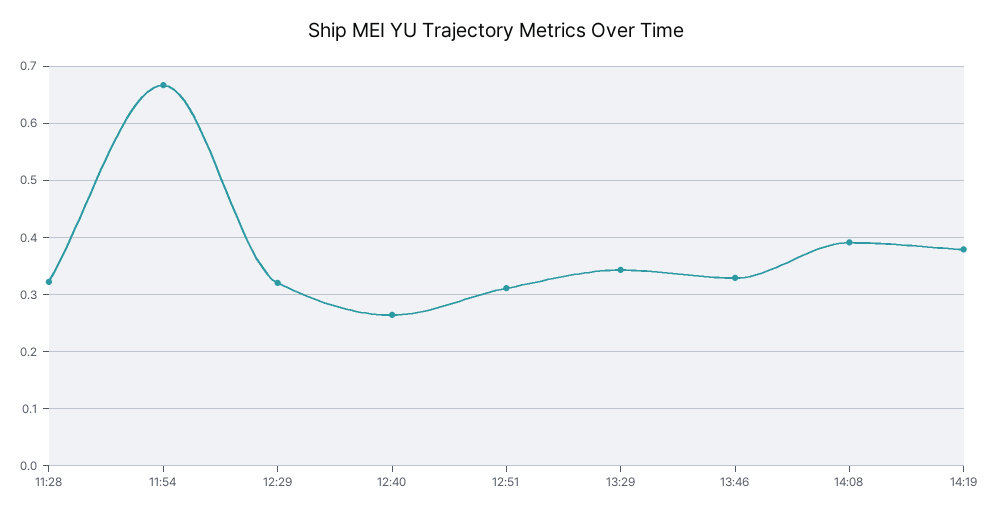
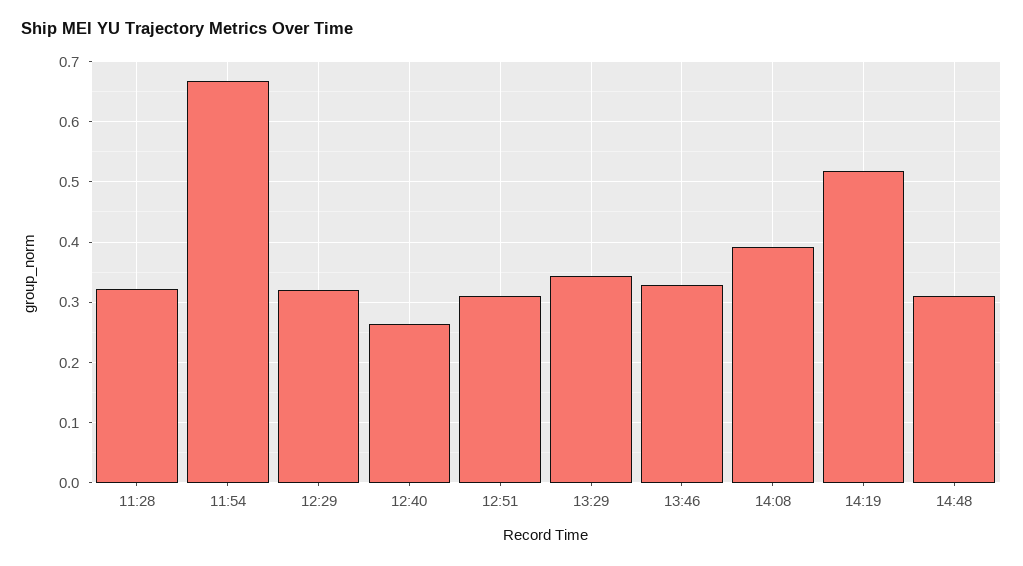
14:19: 0.38 -> 0.52
14:48: none -> 0.31

